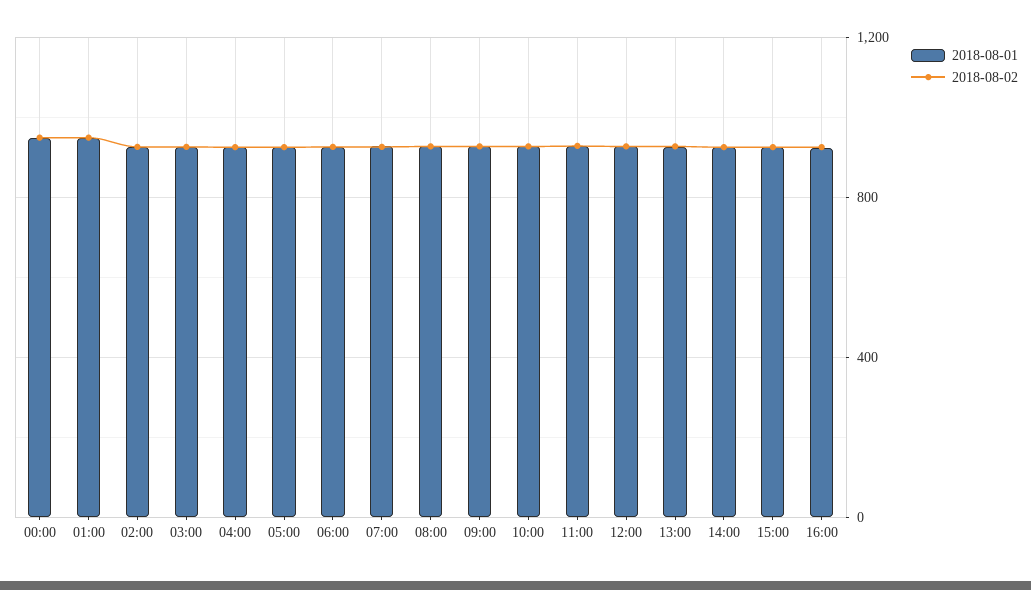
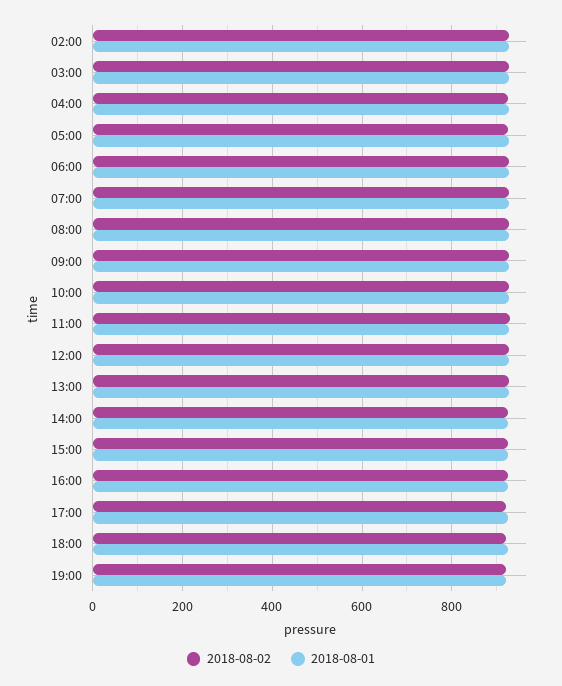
2018-08-01, 00:00: 950 -> none
2018-08-02, 00:00: 950 -> none
2018-08-01, 01:00: 950 -> none
2018-08-02, 01:00: 950 -> none
2018-08-02, 17:00: none -> 920
2018-08-01, 17:00: none -> 920
2018-08-02, 18:00: none -> 920
2018-08-01, 18:00: none -> 920
2018-08-02, 19:00: none -> 920
2018-08-01, 19:00: none -> 920

